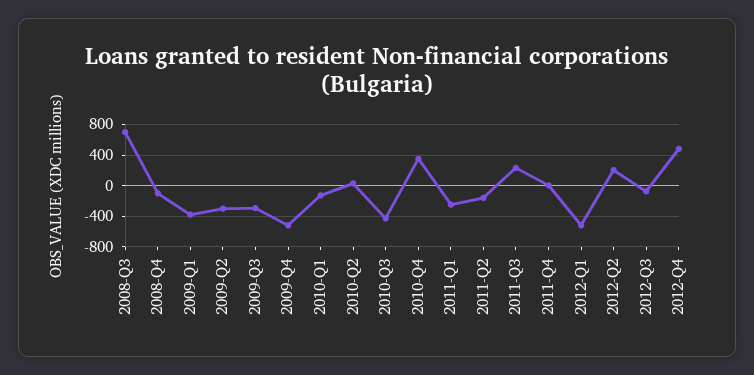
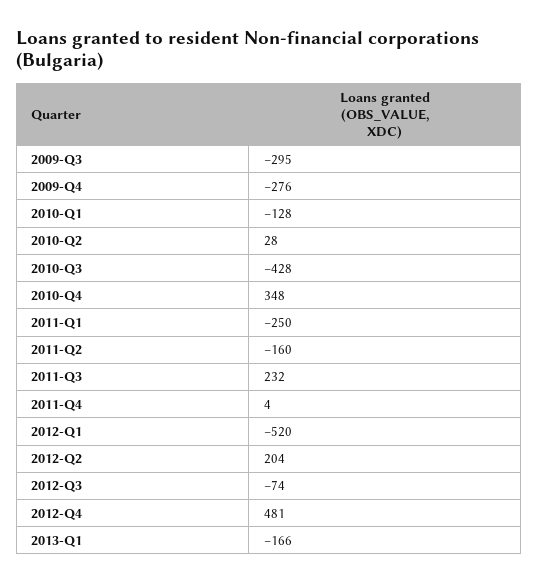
2008-Q3: 700 -> none
2008-Q4: -100 -> none
2009-Q1: -400 -> none
2009-Q2: -300 -> none
2009-Q4: -500 -> -276
2013-Q1: none -> -166

